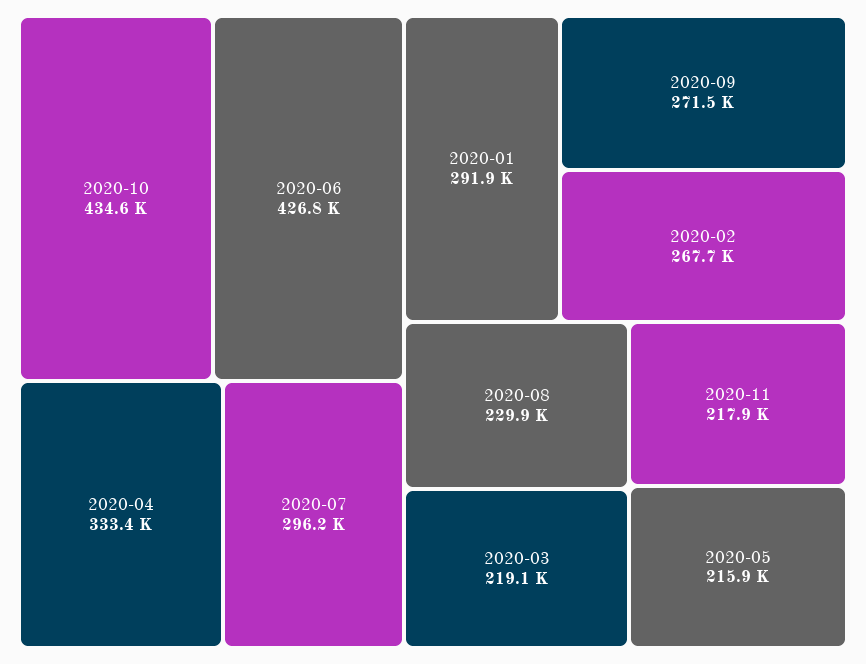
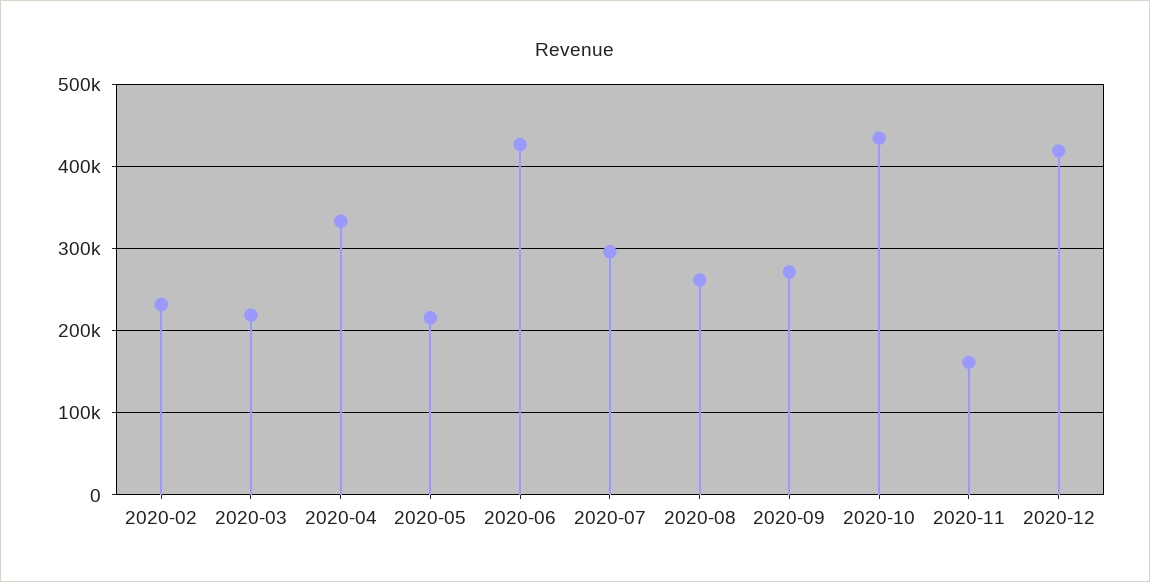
2020-01: 291900 -> none
2020-02: 267700 -> 230000
2020-08: 229900 -> 260000
2020-11: 217900 -> 160000
2020-12: none -> 420000

